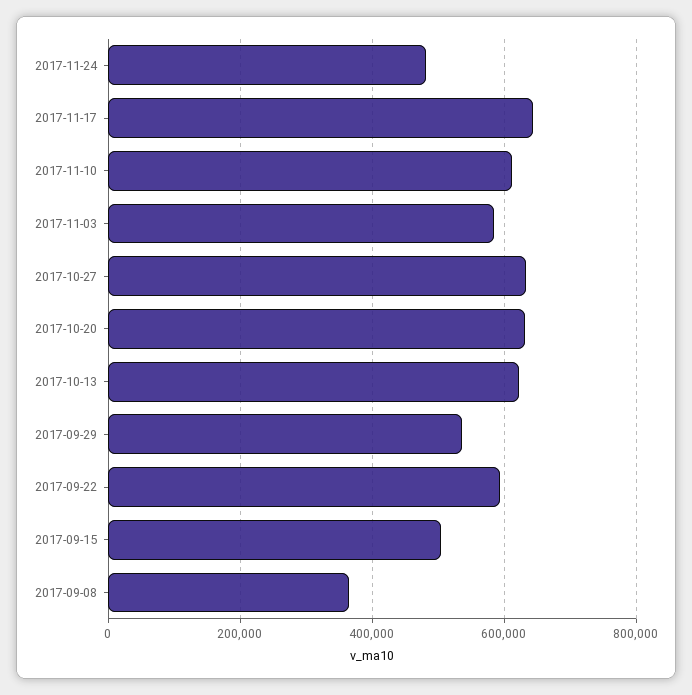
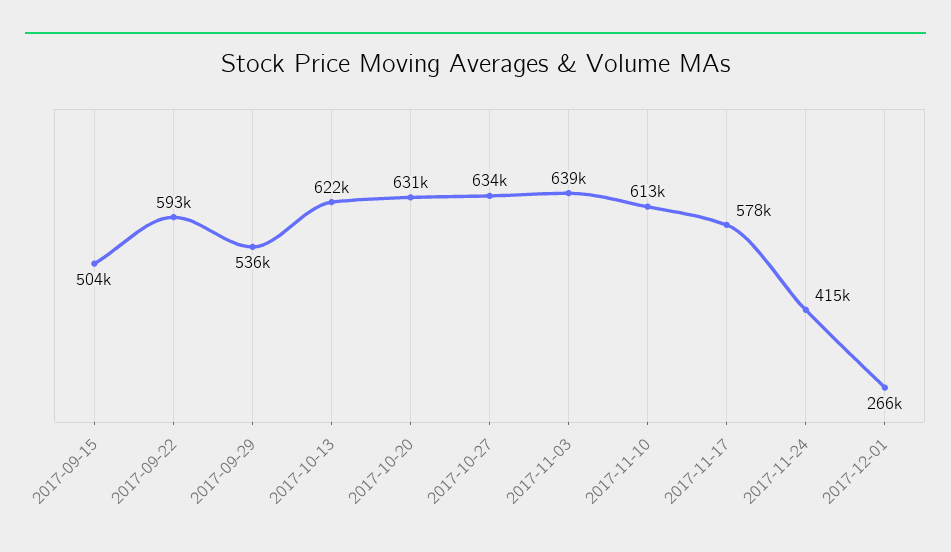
2017-11-24: 480000 -> 415000
2017-11-17: 640000 -> 578000
2017-11-03: 580000 -> 639000
2017-09-08: 360000 -> none
2017-12-01: none -> 266000

